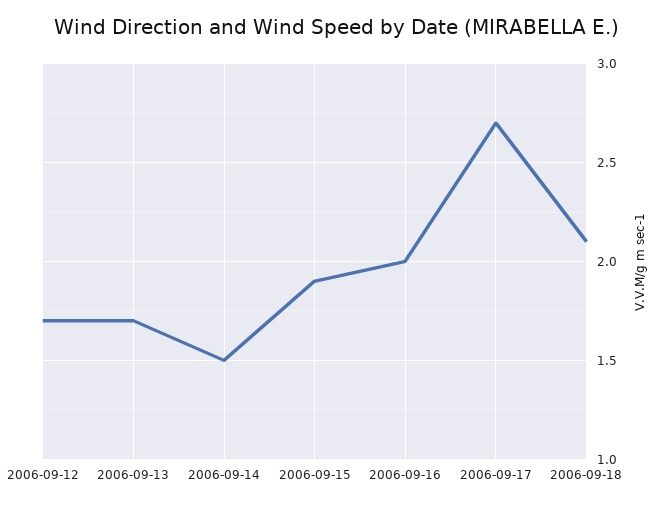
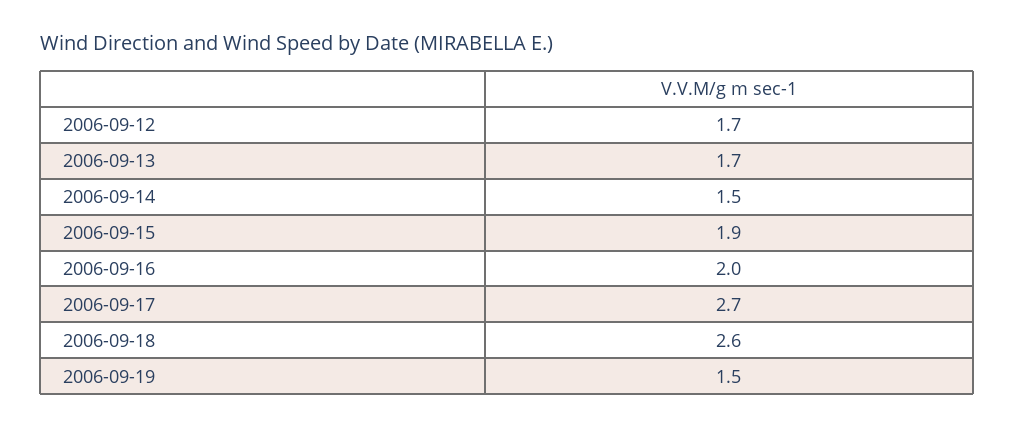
2006-09-18: 2.1 -> 2.6
2006-09-19: none -> 1.5

